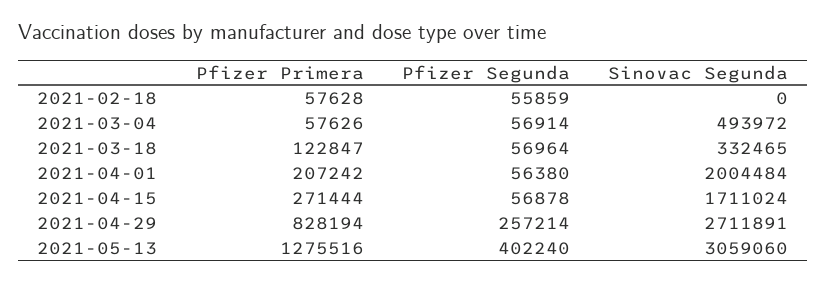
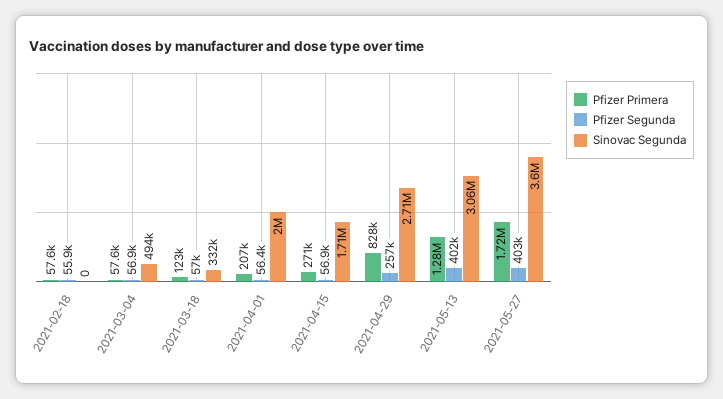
Pfizer Primera, 2021-05-27: none -> 1720000
Pfizer Segunda, 2021-05-27: none -> 403000
Sinovac Segunda, 2021-05-27: none -> 3600000

